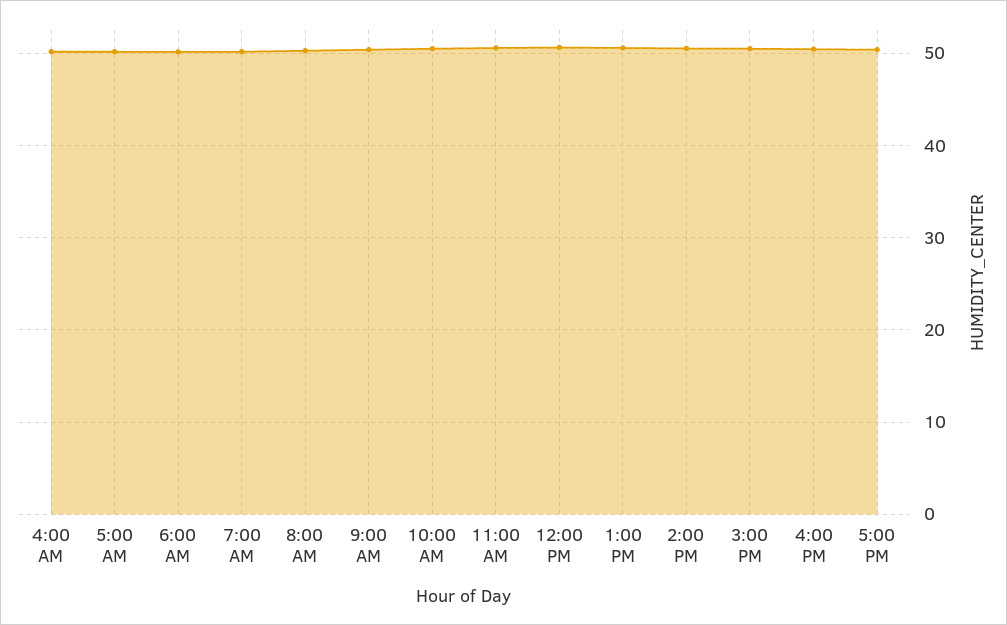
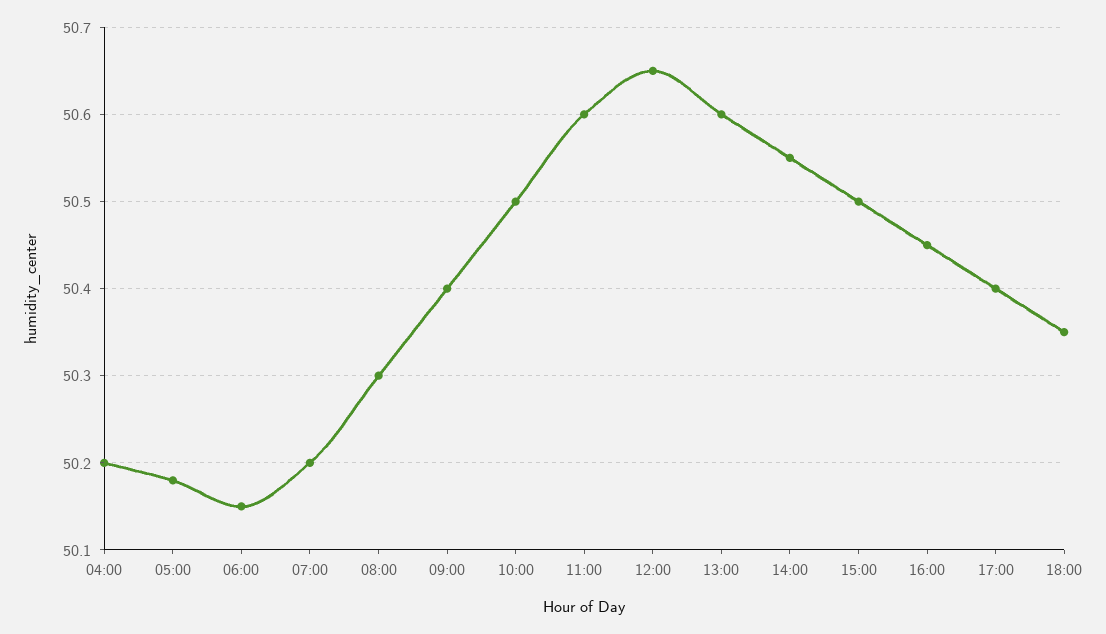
18:00: none -> 50.35

